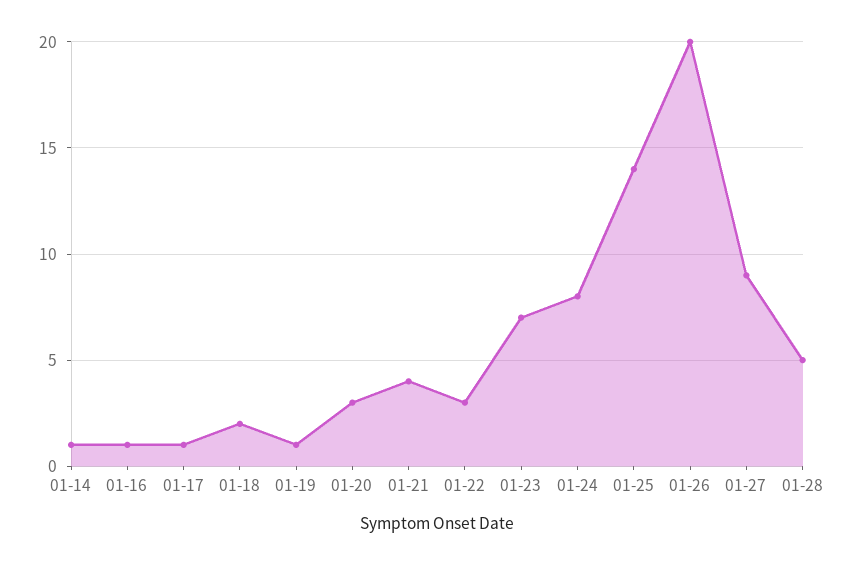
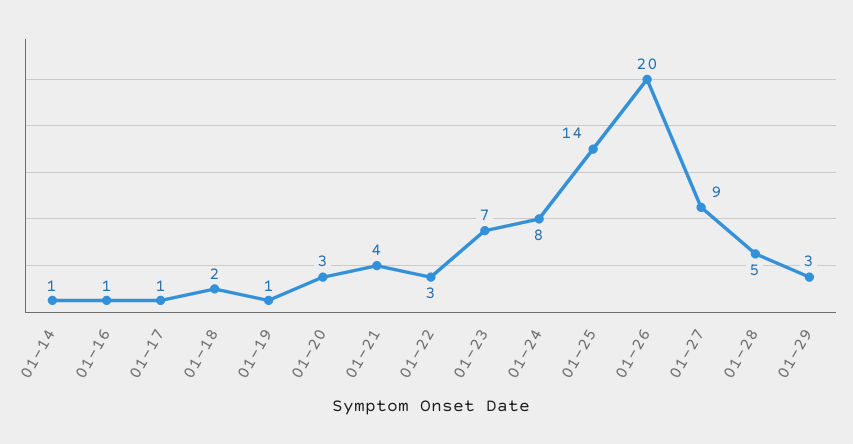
01-29: none -> 3

